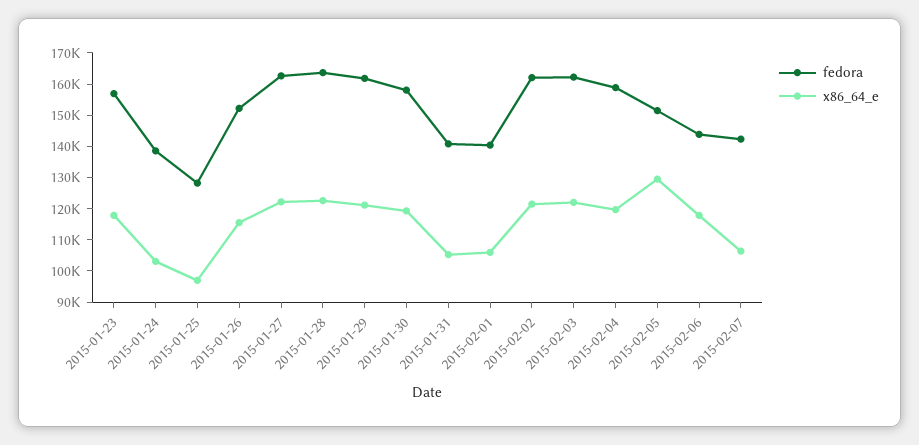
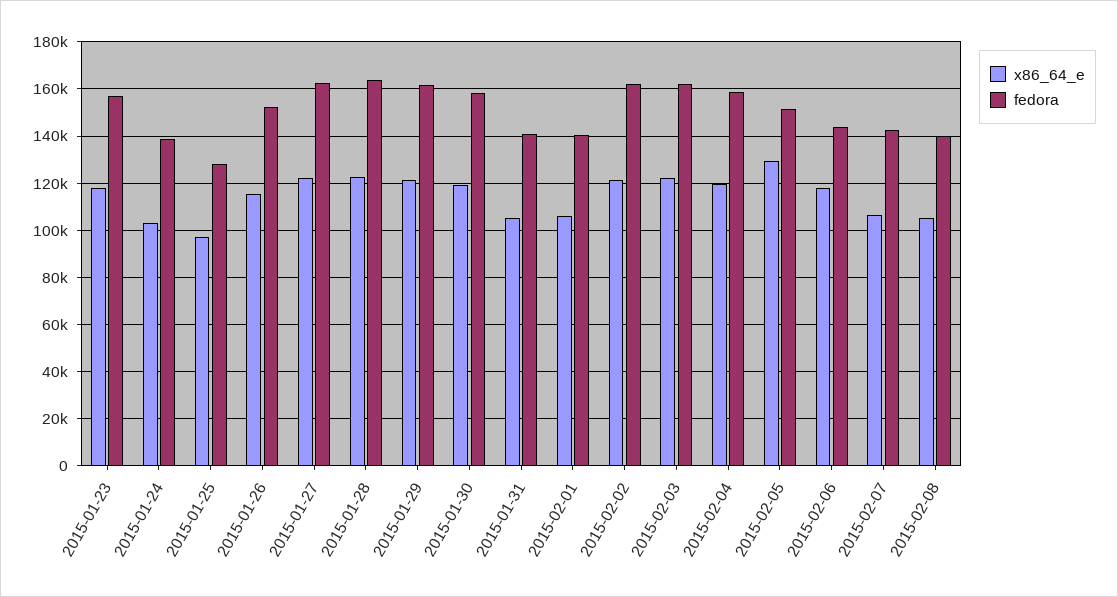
x86_64_e, 2015-02-08: none -> 105000
fedora, 2015-02-08: none -> 140000

